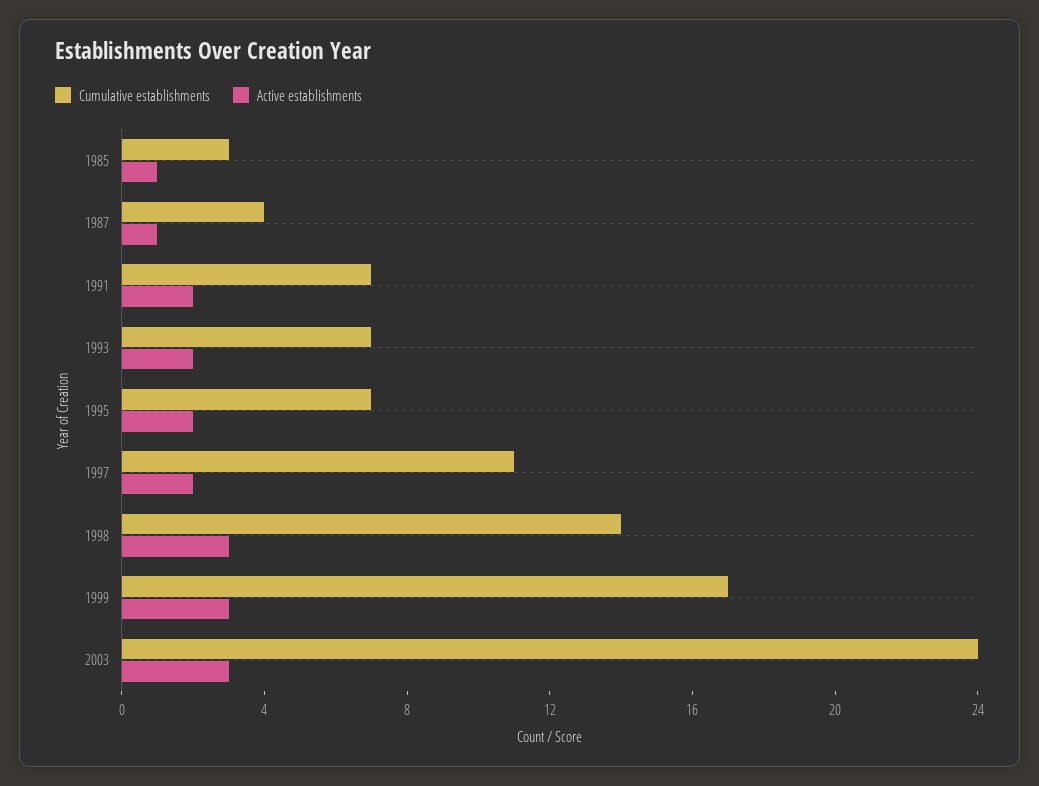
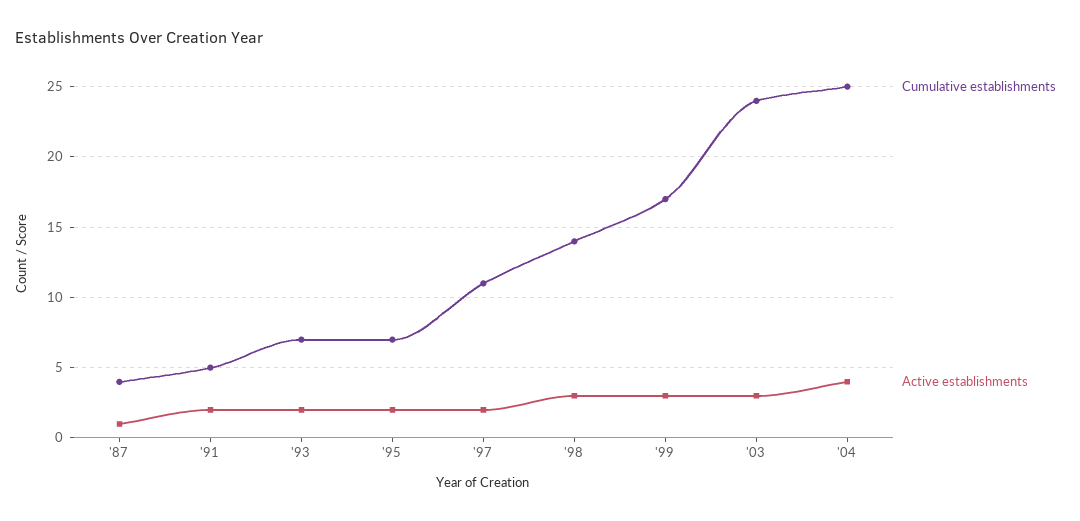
Cumulative establishments, 1985: 3 -> none
Active establishments, 1985: 1 -> none
Cumulative establishments, 1991: 7 -> 5
Cumulative establishments, '04: none -> 25
Active establishments, '04: none -> 4

